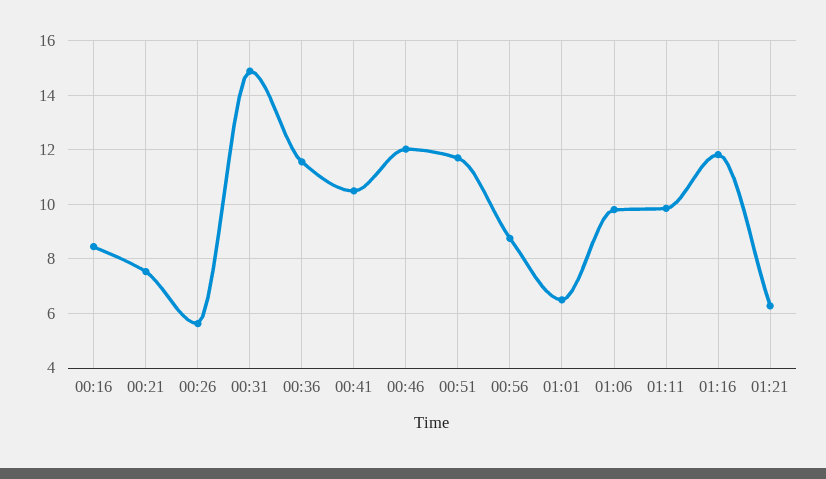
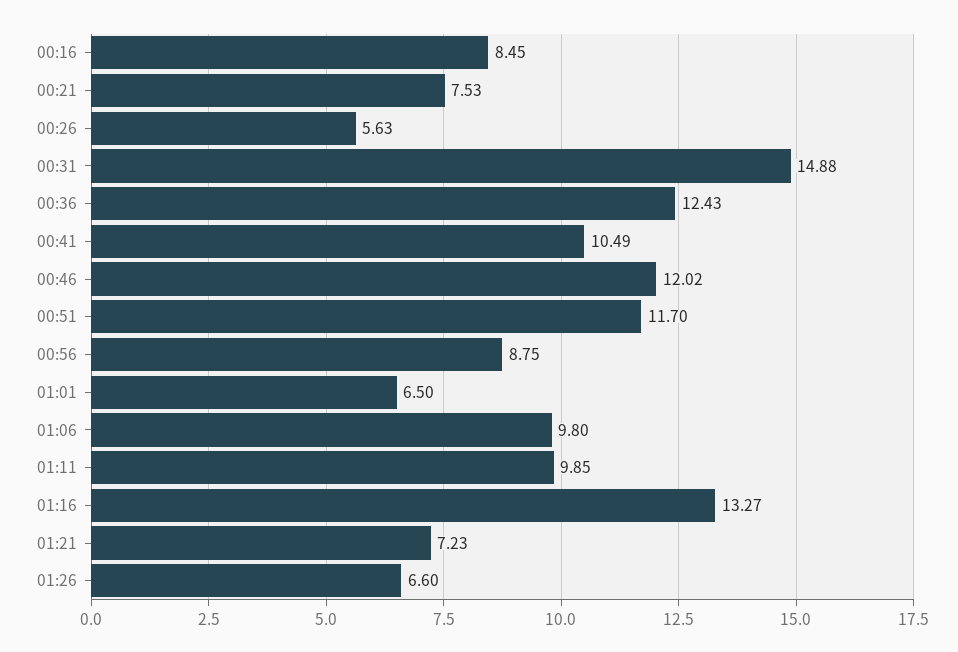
00:36: 11.5 -> 12.43
01:16: 11.75 -> 13.27
01:21: 6.25 -> 7.23
01:26: none -> 6.6

